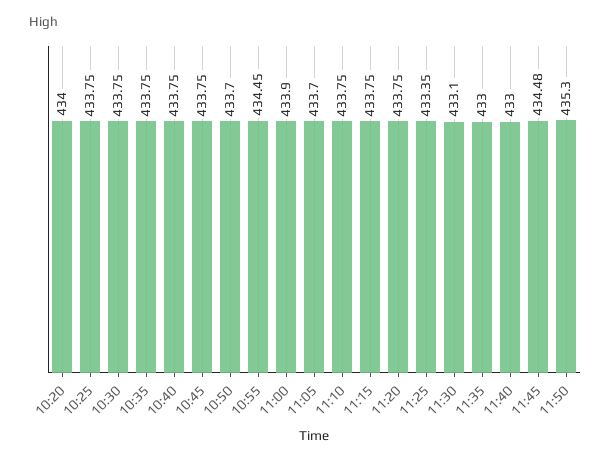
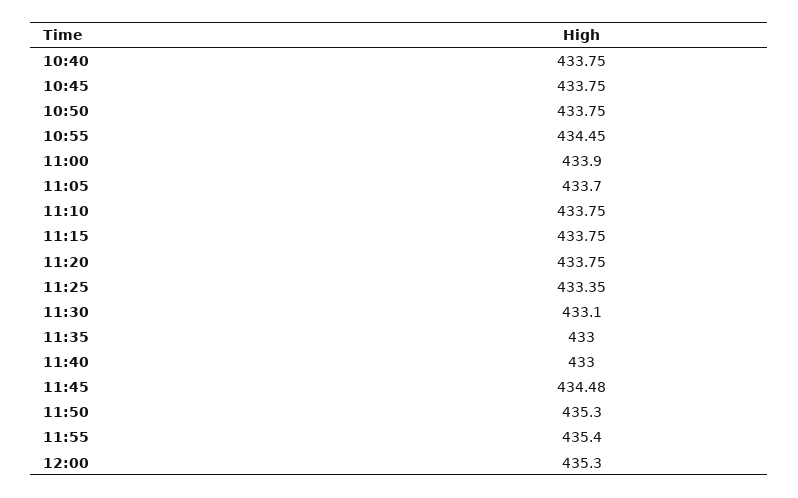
10:20: 434 -> none
10:25: 433.75 -> none
10:30: 433.75 -> none
10:35: 433.75 -> none
10:50: 433.7 -> 433.75
11:55: none -> 435.4
12:00: none -> 435.3

